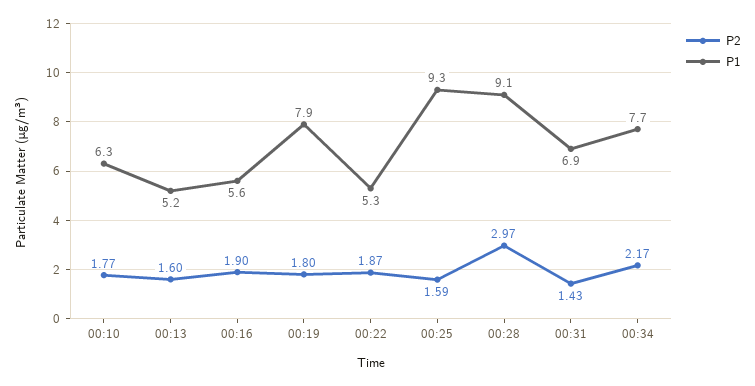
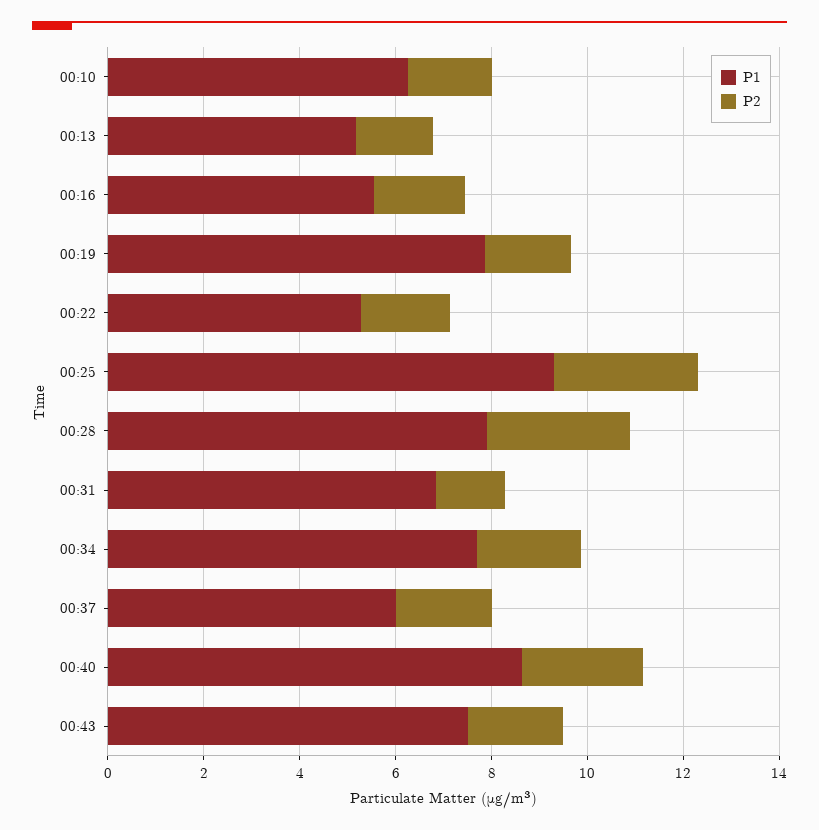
P2, 00:25: 1.59 -> 3
P1, 00:28: 9.1 -> 8
P1, 00:37: none -> 6
P2, 00:37: none -> 2
P1, 00:40: none -> 8.5
P2, 00:40: none -> 2.5
P1, 00:43: none -> 7.5
P2, 00:43: none -> 2

